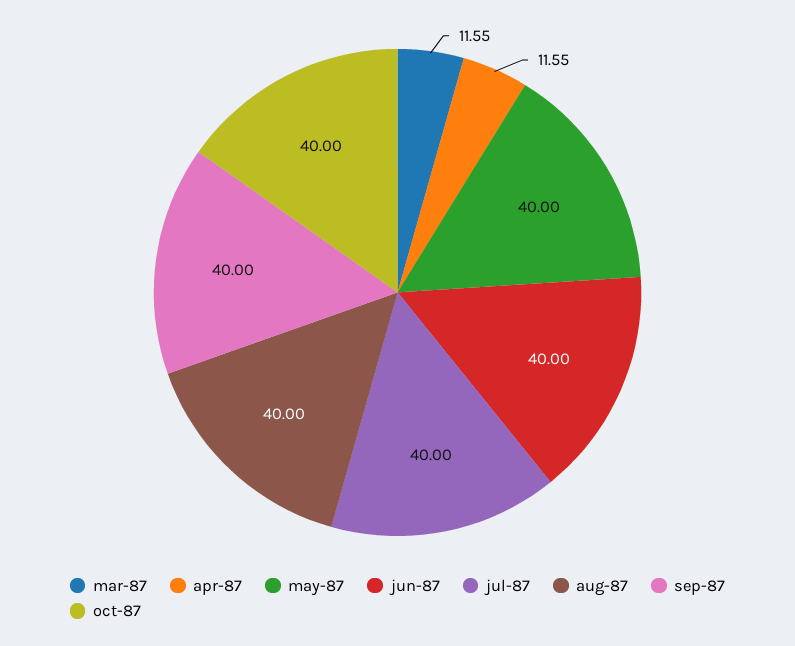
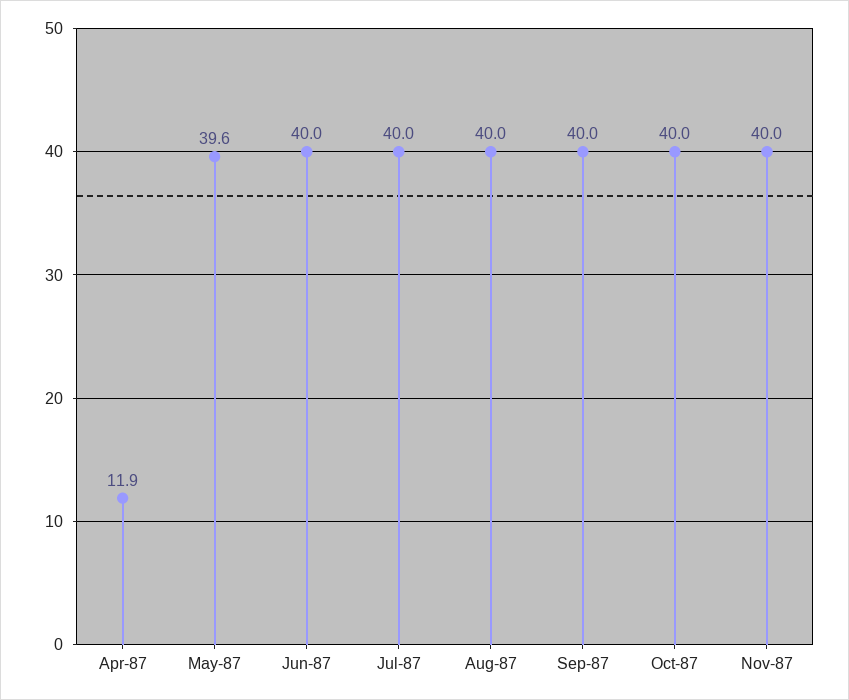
mar-87: 11.55 -> none
apr-87: 11.55 -> 11.9
may-87: 40 -> 39.6
Nov-87: none -> 40

